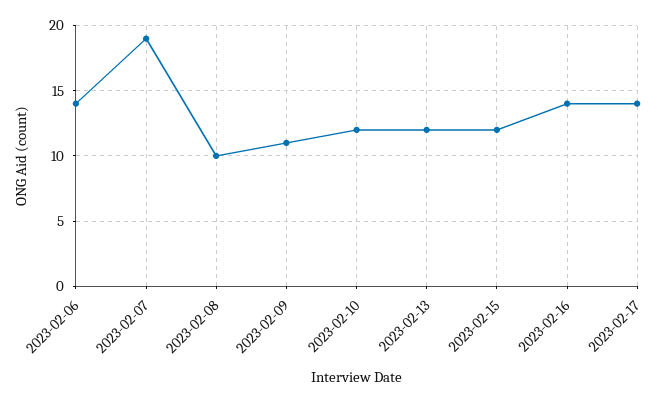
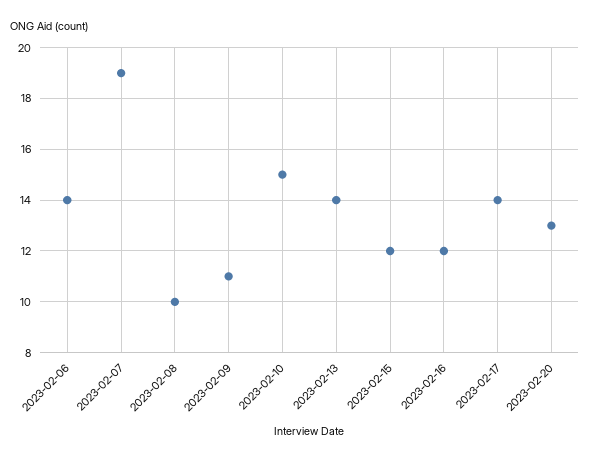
2023-02-10: 12 -> 15
2023-02-13: 12 -> 14
2023-02-16: 14 -> 12
2023-02-20: none -> 13

